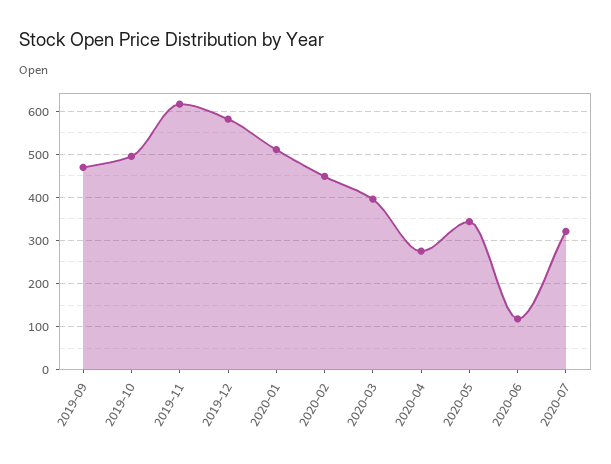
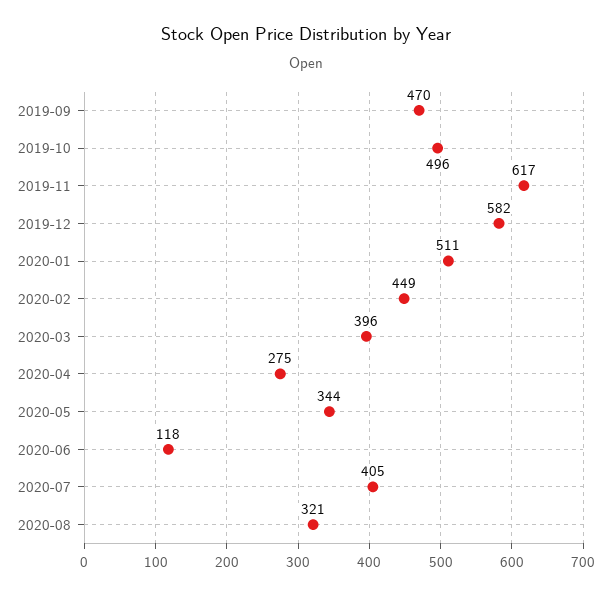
2020-07: 320 -> 405
2020-08: none -> 321

